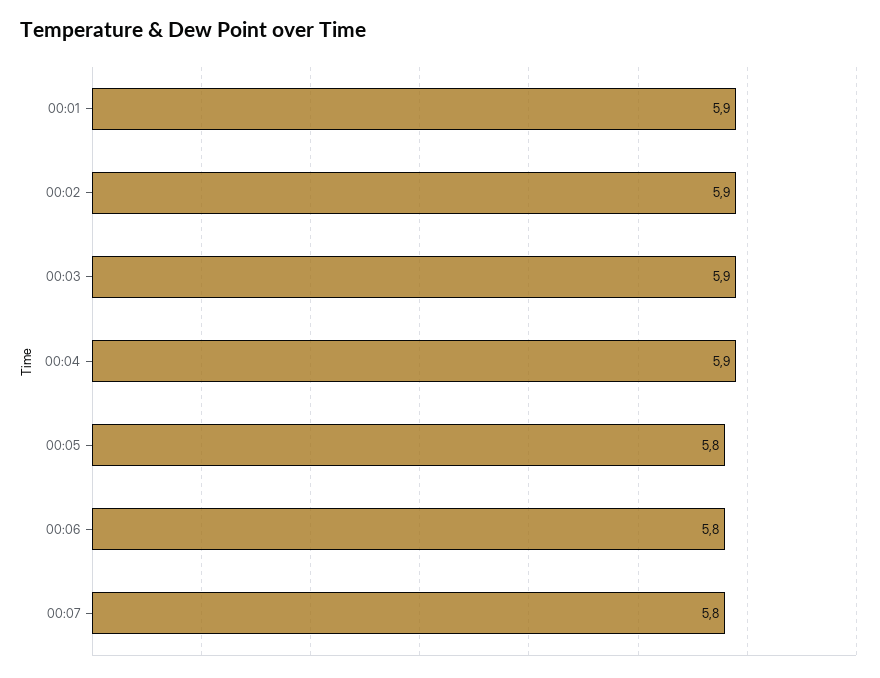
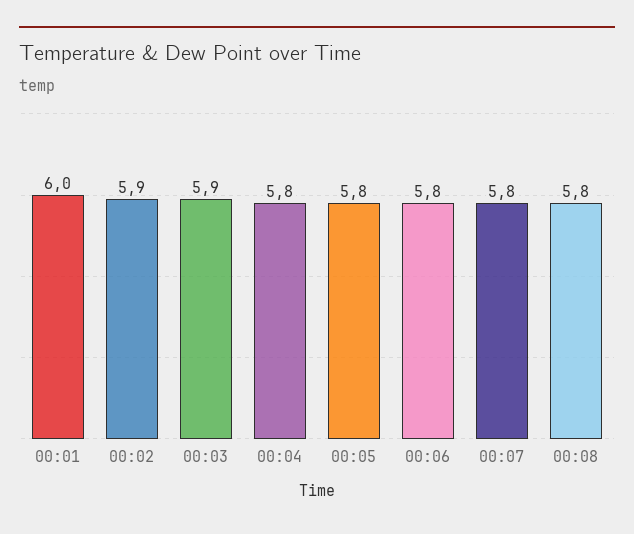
00:01: 5.9 -> 6
00:04: 5.9 -> 5.8
00:08: none -> 5.8

